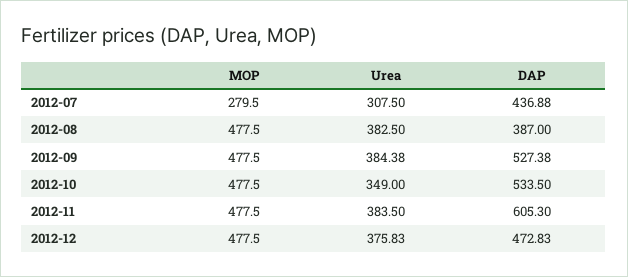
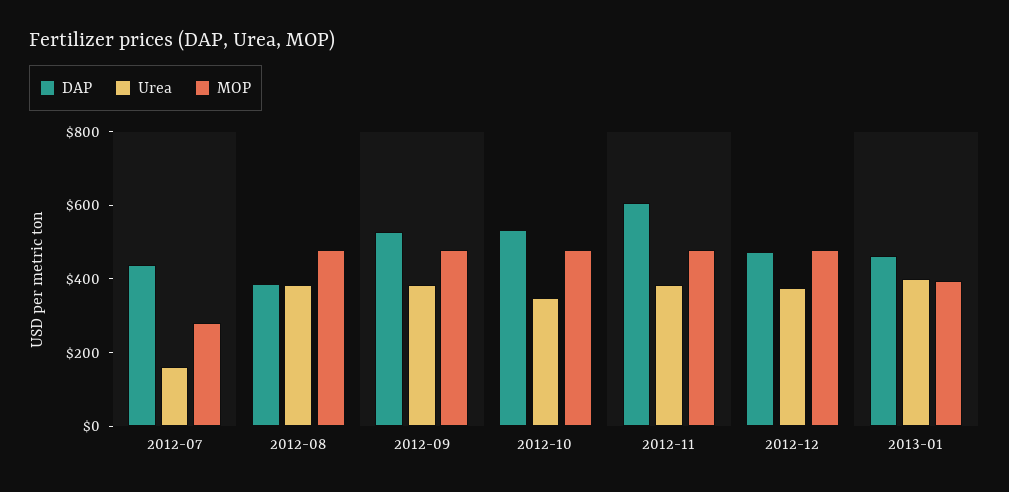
Urea, 2012-07: 307.5 -> 150
DAP, 2013-01: none -> 450
Urea, 2013-01: none -> 400
MOP, 2013-01: none -> 400

